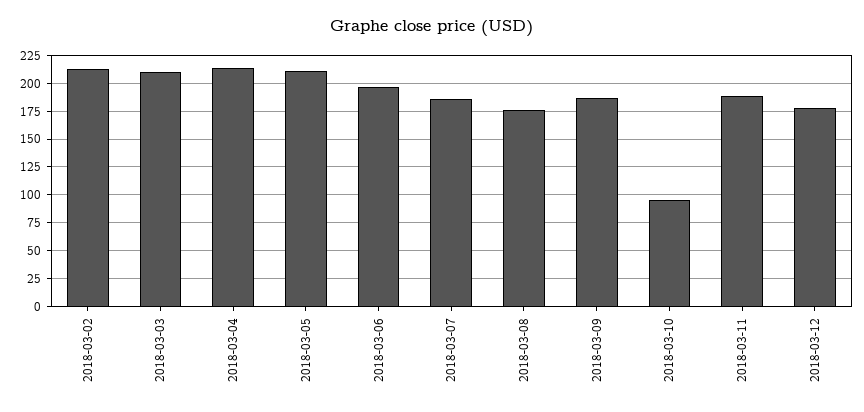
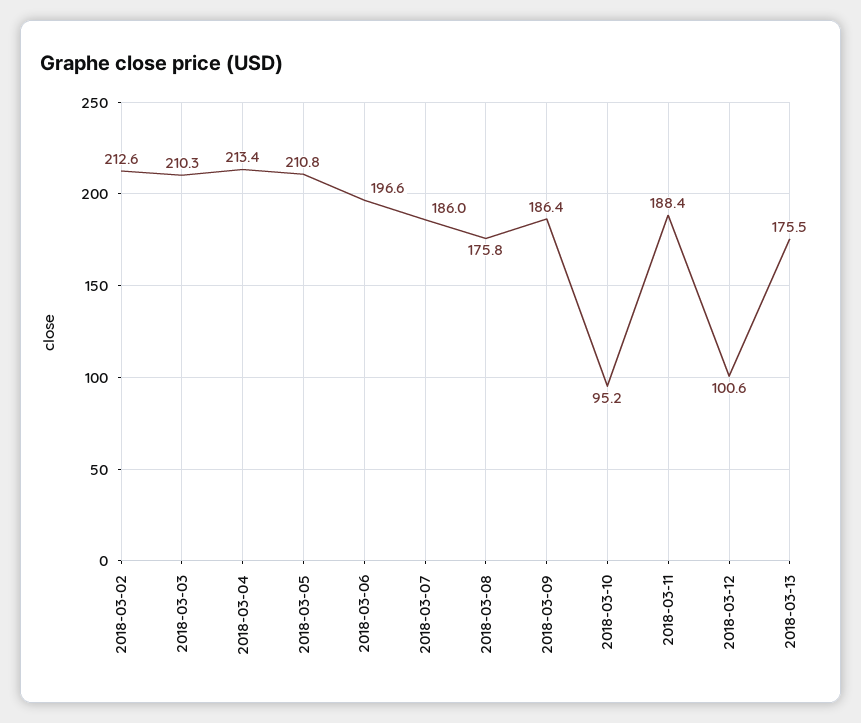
2018-03-12: 175 -> 100.6
2018-03-13: none -> 175.5

